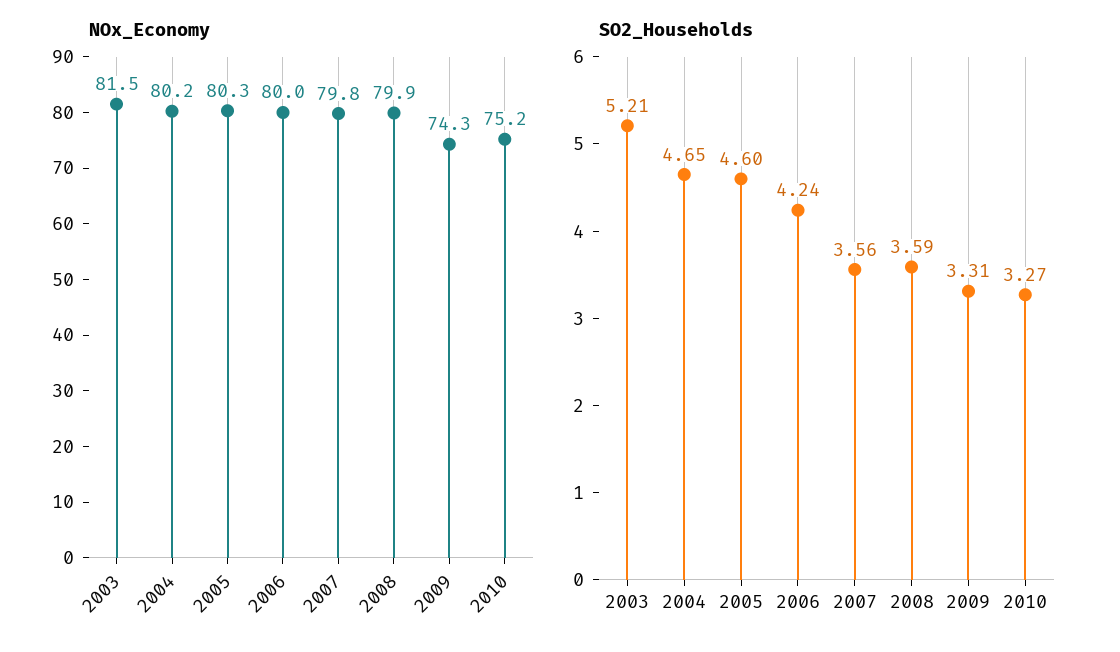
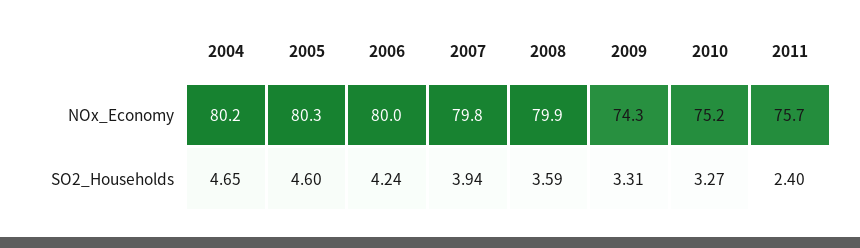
NOx_Economy, 2003: 81.5 -> none
SO2_Households, 2003: 5.21 -> none
SO2_Households, 2007: 3.56 -> 3.94
NOx_Economy, 2011: none -> 75.7
SO2_Households, 2011: none -> 2.4

